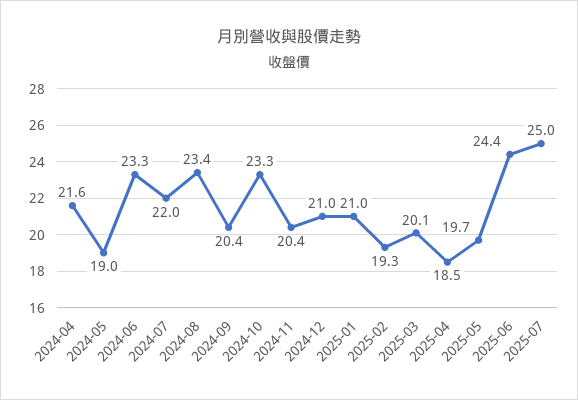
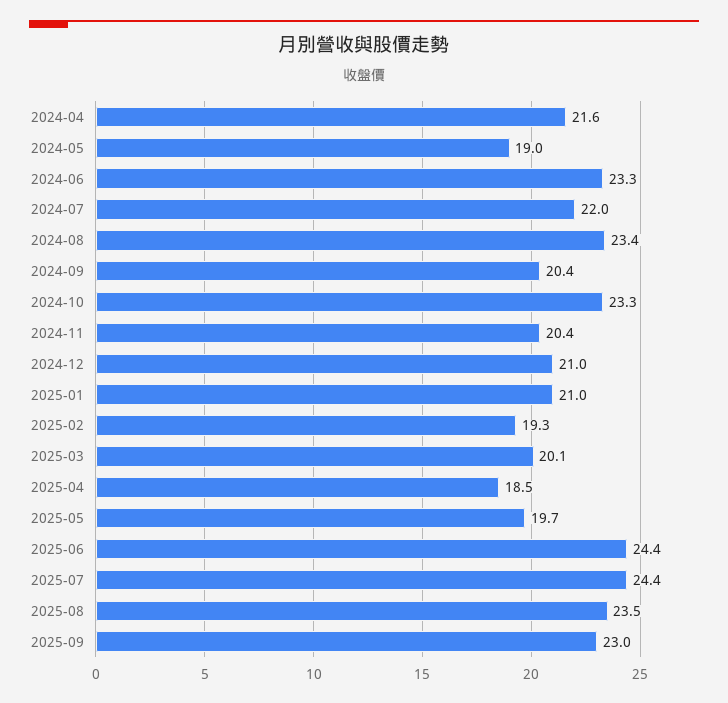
2025-07: 25 -> 24.4
2025-08: none -> 23.5
2025-09: none -> 23

